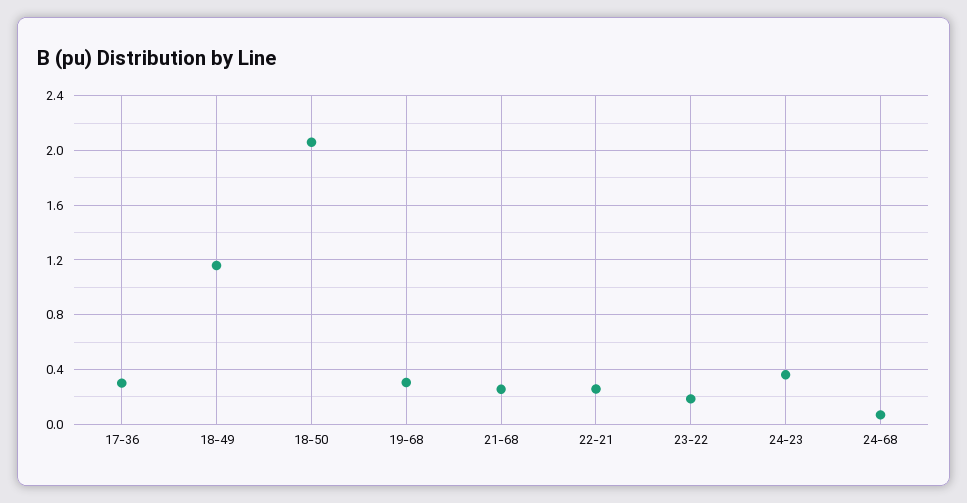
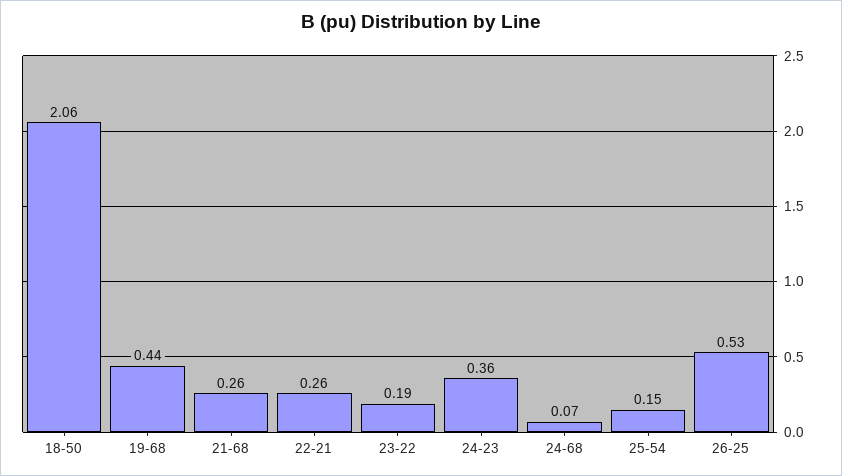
17-36: 0.3 -> none
18-49: 1.15 -> none
19-68: 0.3 -> 0.44
25-54: none -> 0.15
26-25: none -> 0.53

